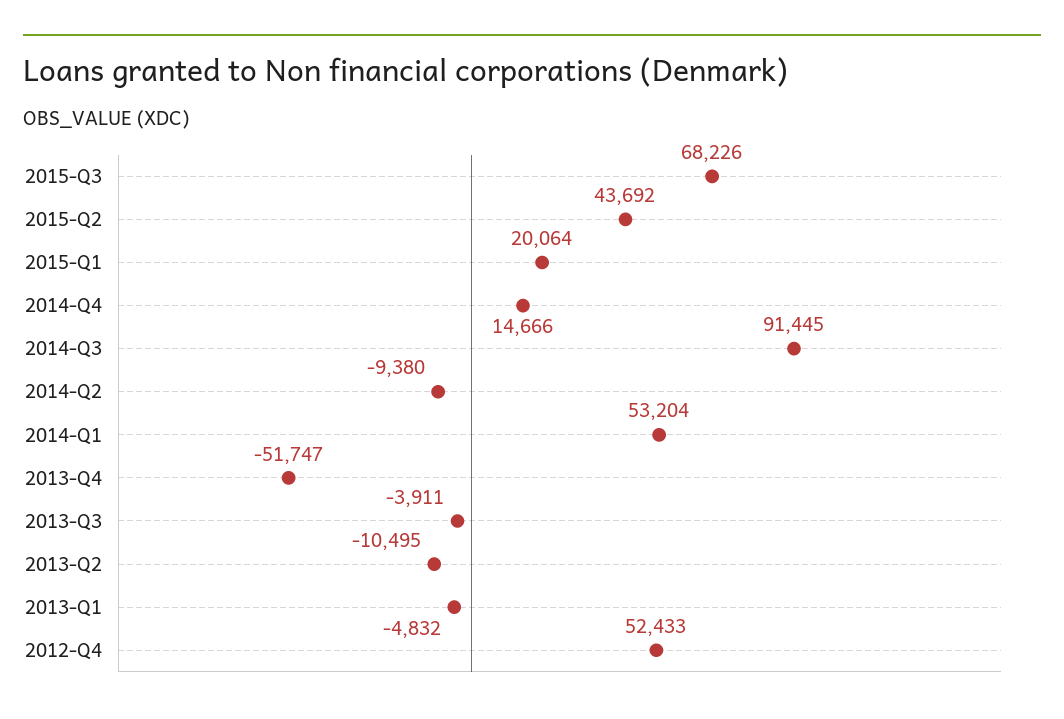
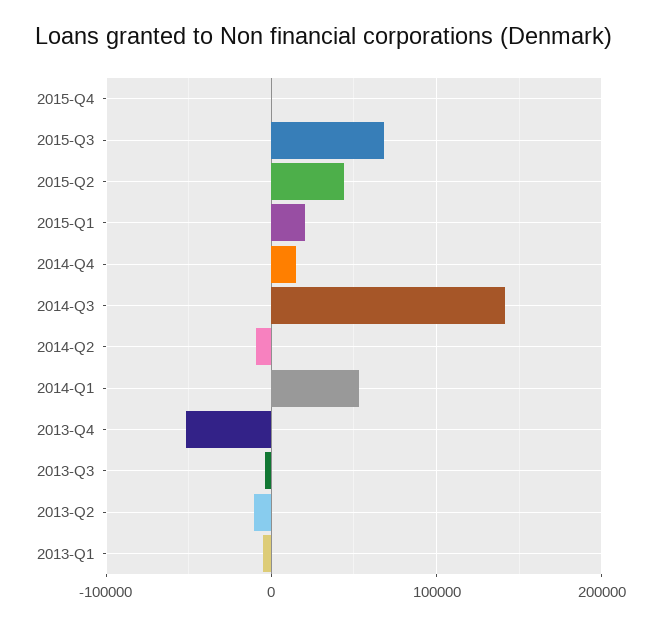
2014-Q3: 91445 -> 140000
2012-Q4: 52433 -> none
2015-Q4: none -> 0

